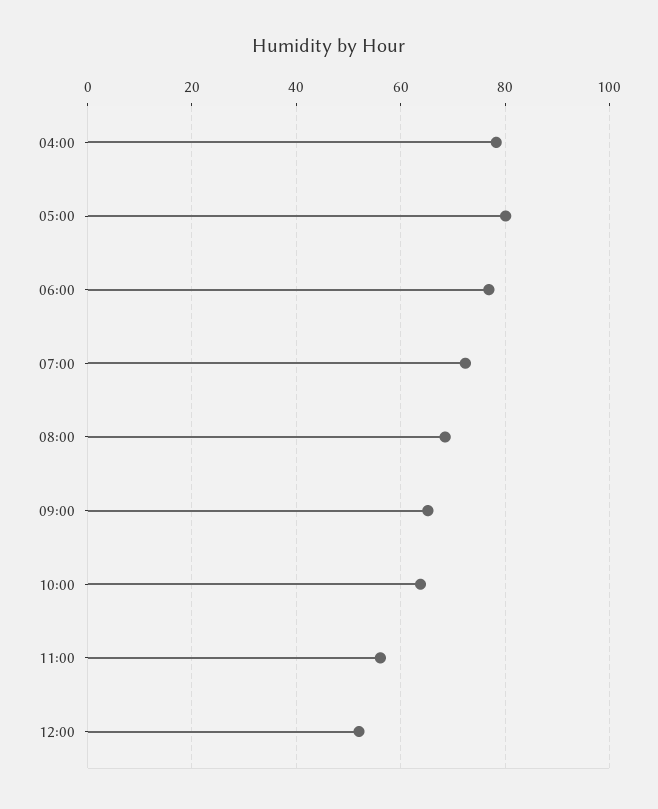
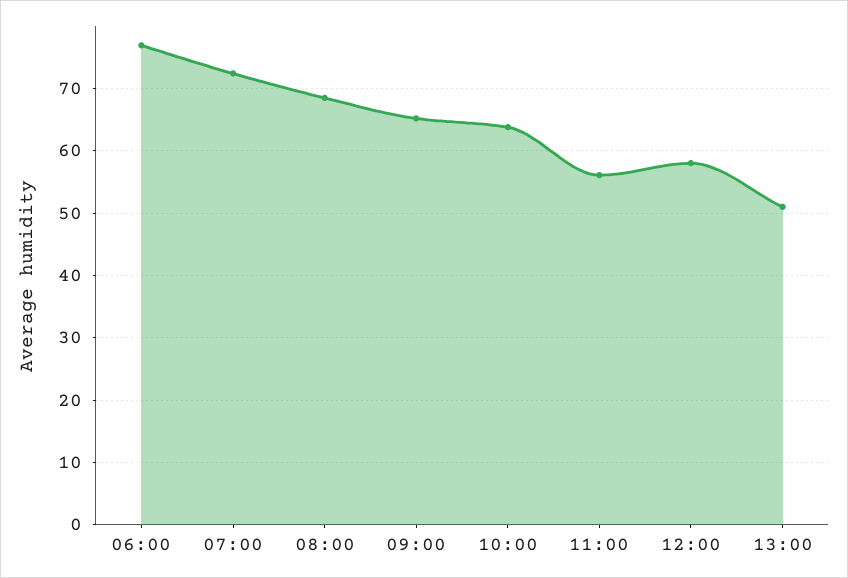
04:00: 78 -> none
05:00: 80 -> none
12:00: 52 -> 58
13:00: none -> 51

